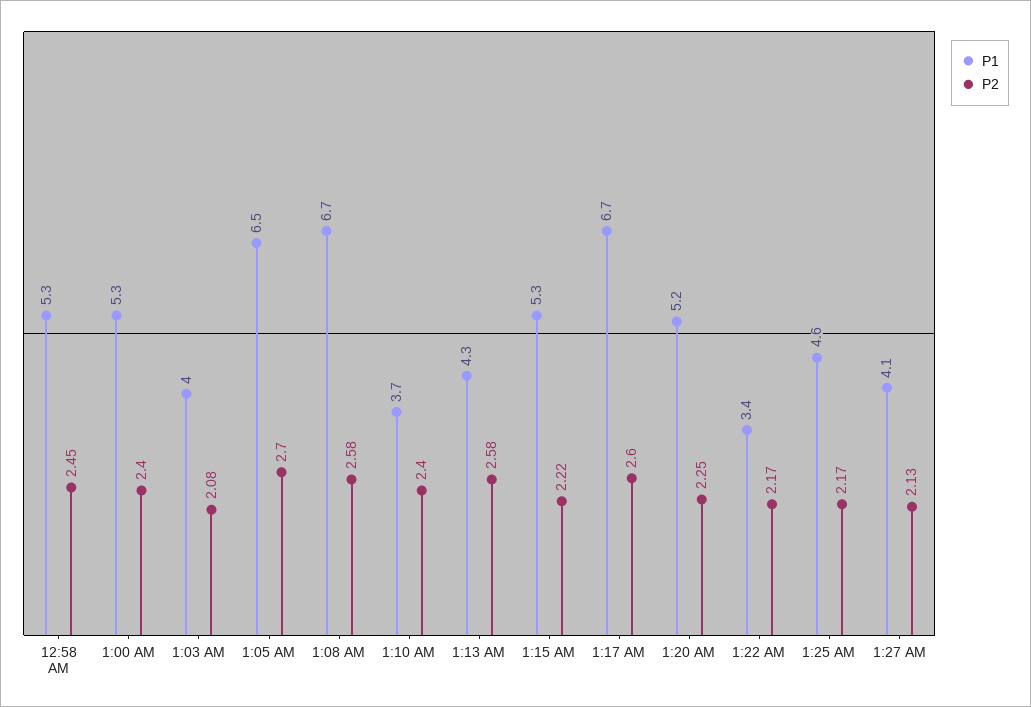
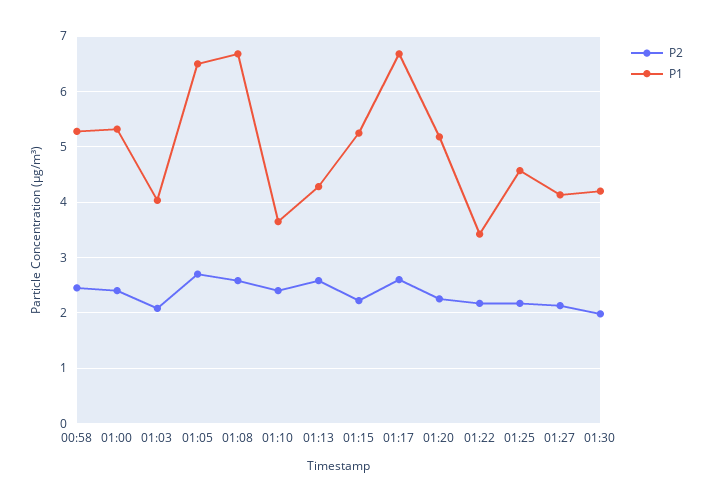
P2, 01:30: none -> 2
P1, 01:30: none -> 4.2

